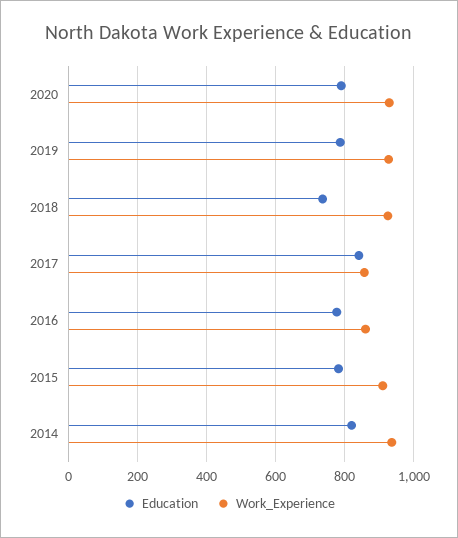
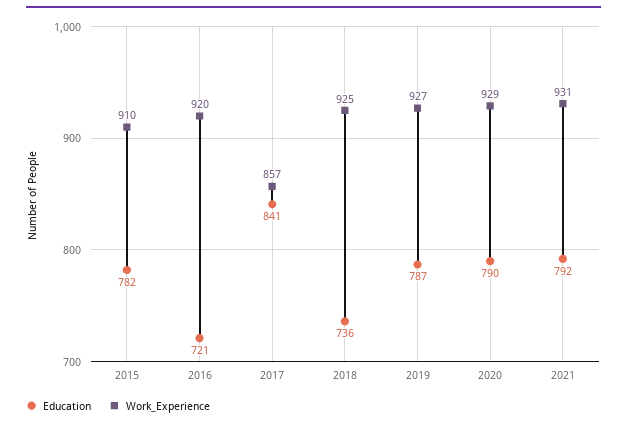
Education, 2016: 780 -> 721
Work_Experience, 2016: 860 -> 920
Education, 2014: 820 -> none
Work_Experience, 2014: 940 -> none
Education, 2021: none -> 792
Work_Experience, 2021: none -> 931

